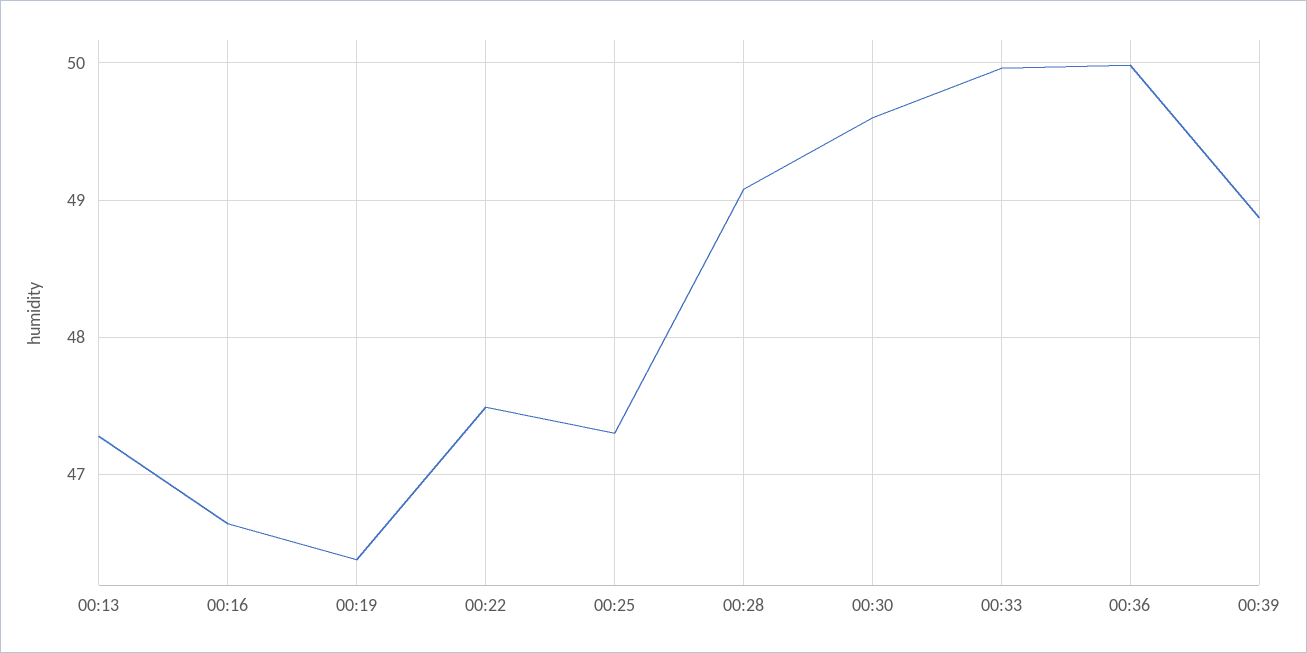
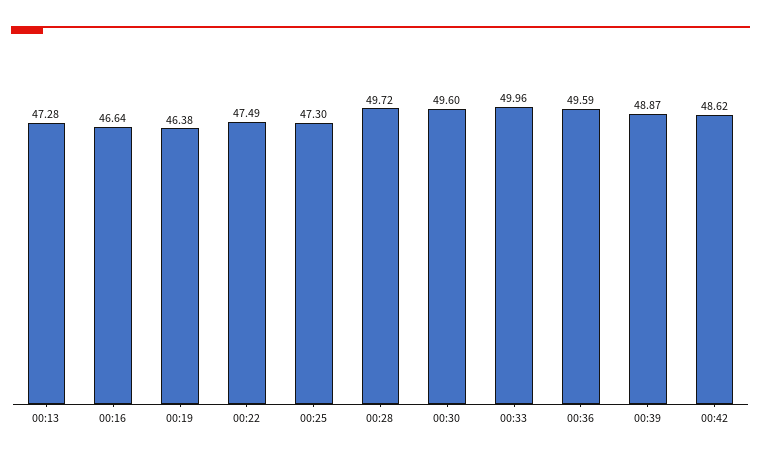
00:28: 49.1 -> 49.72
00:36: 50 -> 49.59
00:42: none -> 48.62

